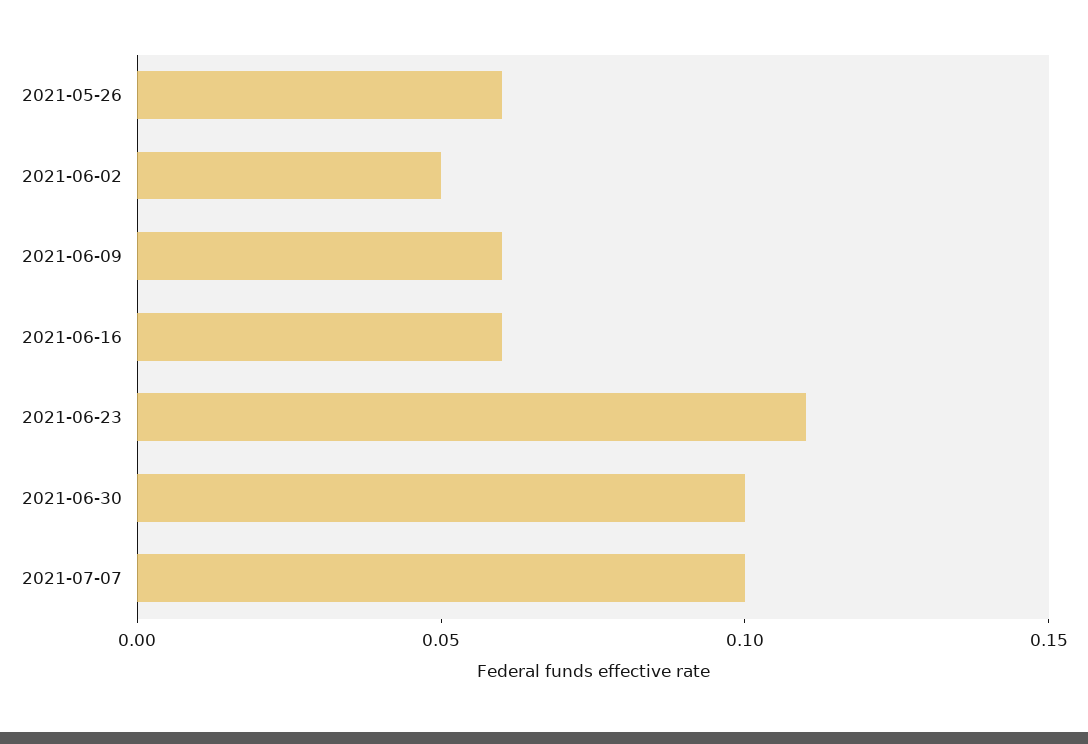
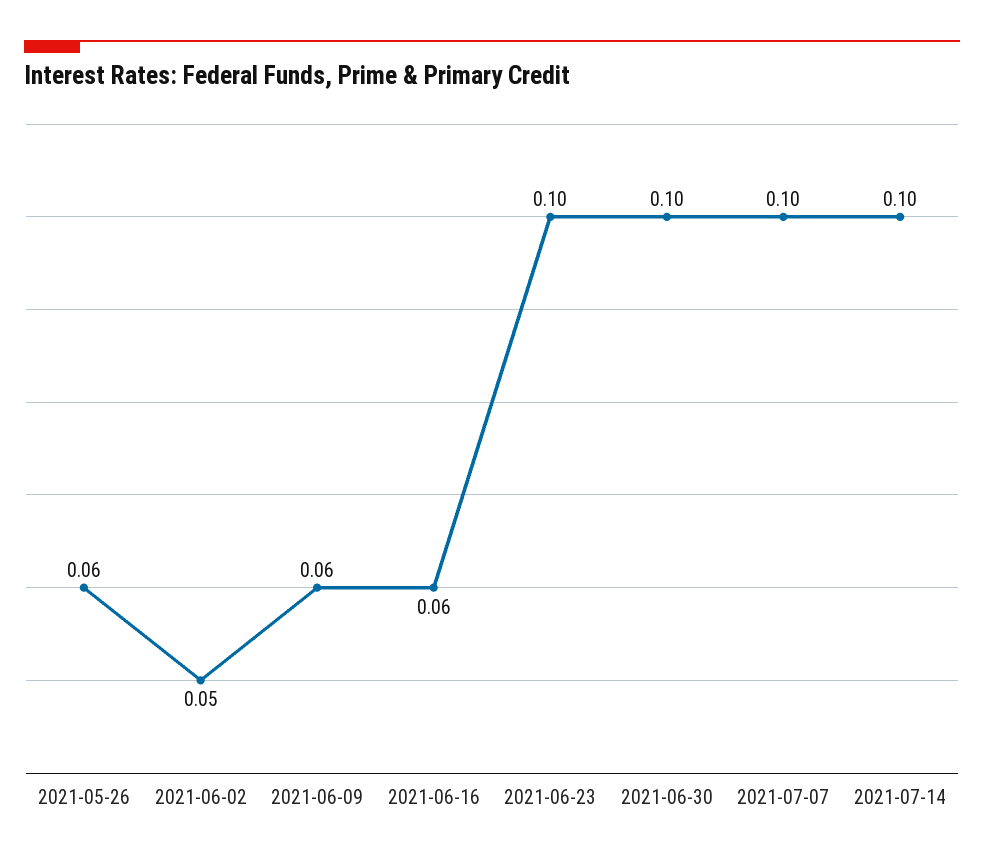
2021-06-23: 0.11 -> 0.1
2021-07-14: none -> 0.1

